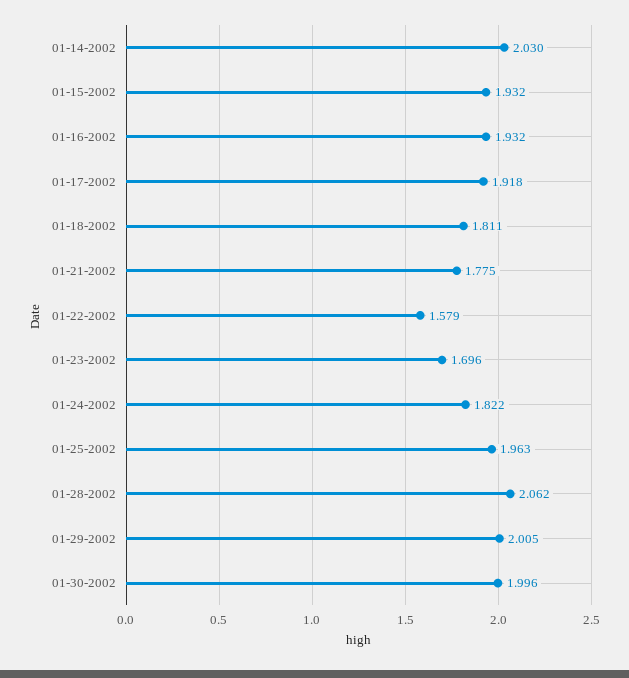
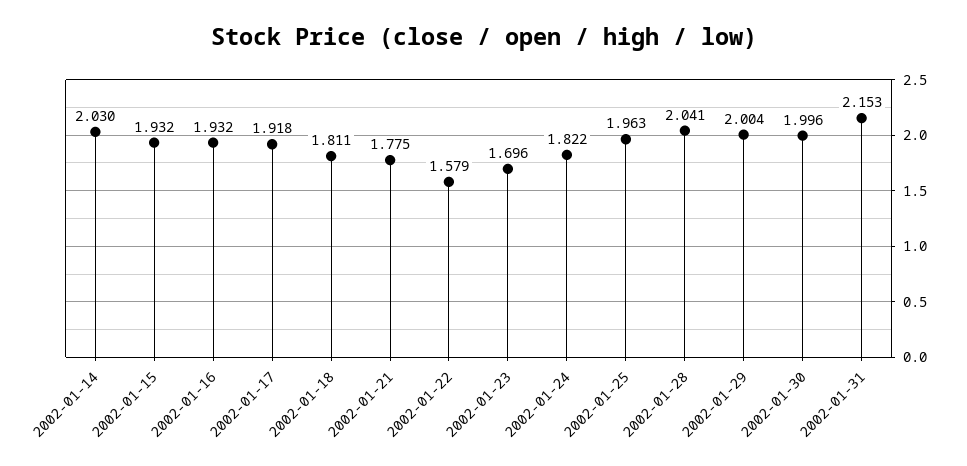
01-28-2002: 2.062 -> 2.041
01-29-2002: 2.005 -> 2.004
2002-01-31: none -> 2.153

